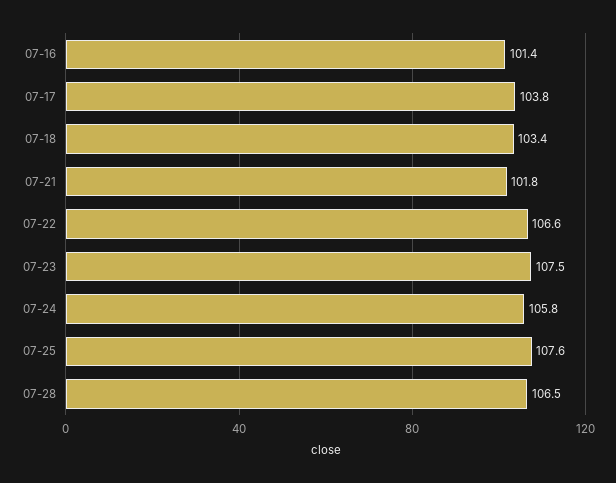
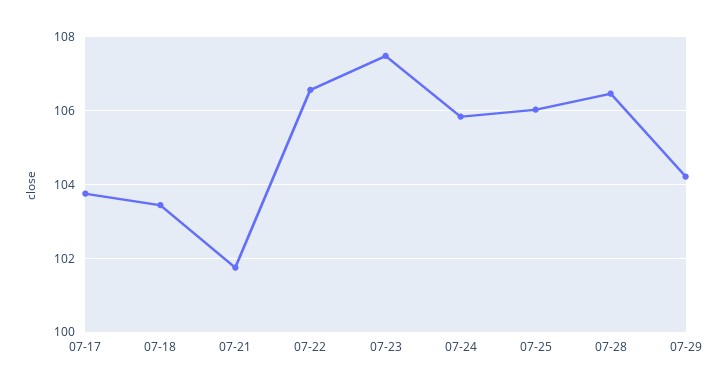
07-16: 101.4 -> none
07-25: 107.6 -> 106
07-29: none -> 104.2

